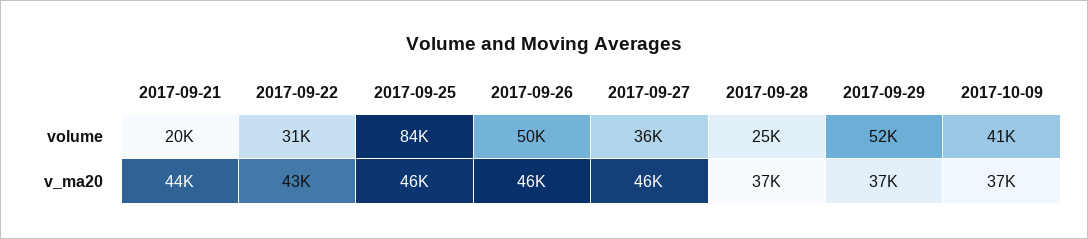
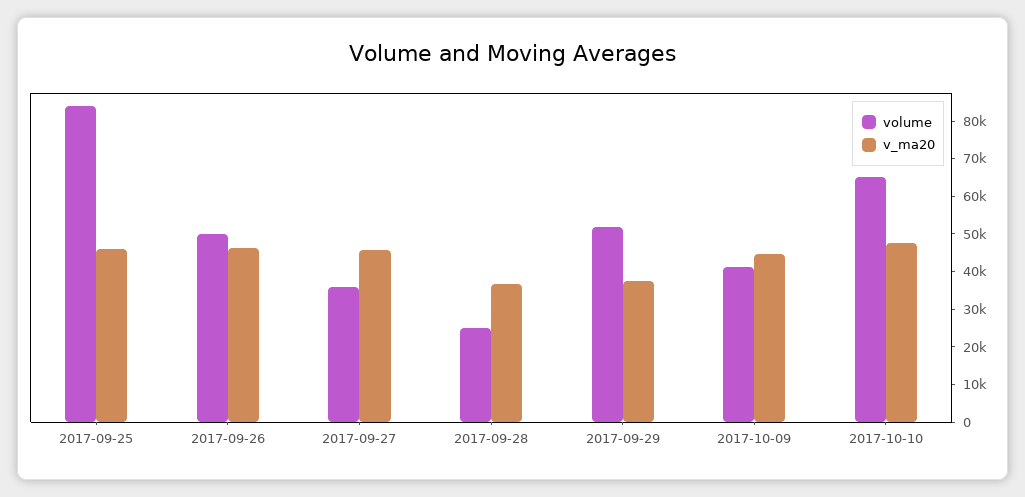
volume, 2017-09-21: 20000 -> none
volume, 2017-09-22: 31000 -> none
v_ma20, 2017-09-21: 44000 -> none
v_ma20, 2017-09-22: 43000 -> none
v_ma20, 2017-10-09: 37000 -> 45000
volume, 2017-10-10: none -> 65000
v_ma20, 2017-10-10: none -> 47500

